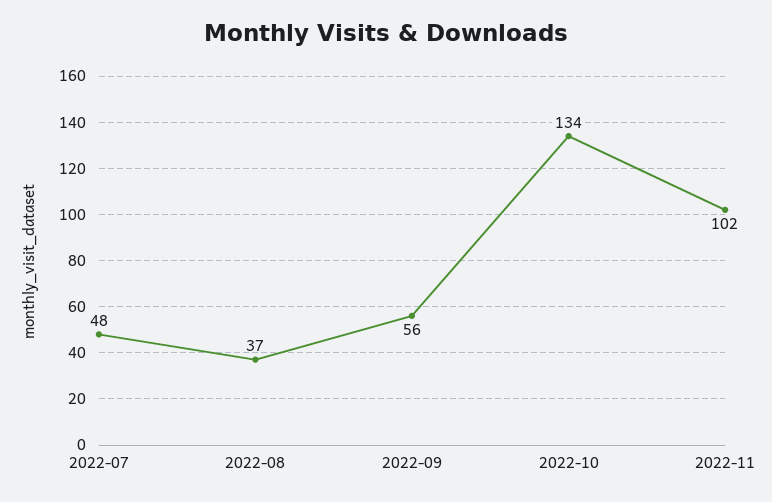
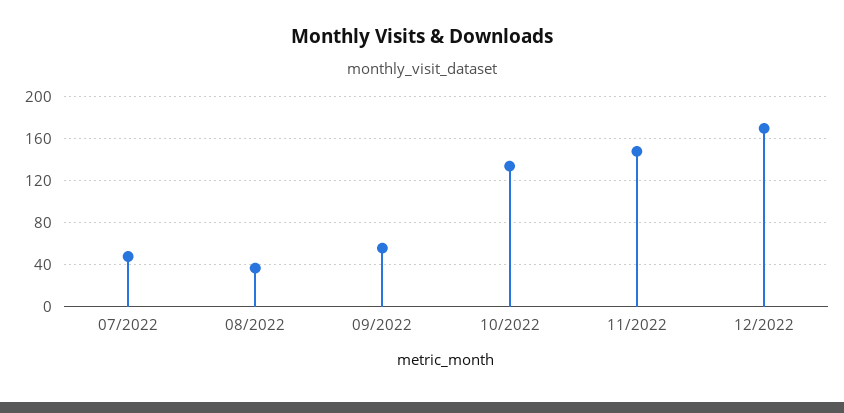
2022-11: 102 -> 150
12/2022: none -> 170

